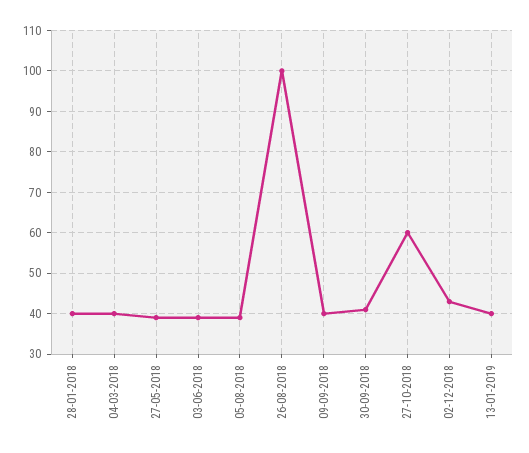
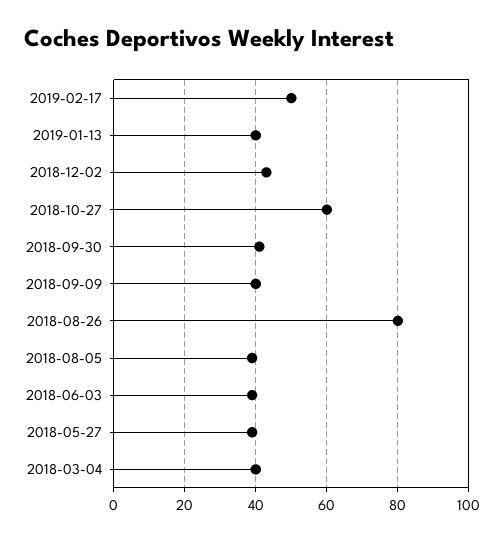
28-01-2018: 40 -> none
26-08-2018: 100 -> 80
2019-02-17: none -> 50

